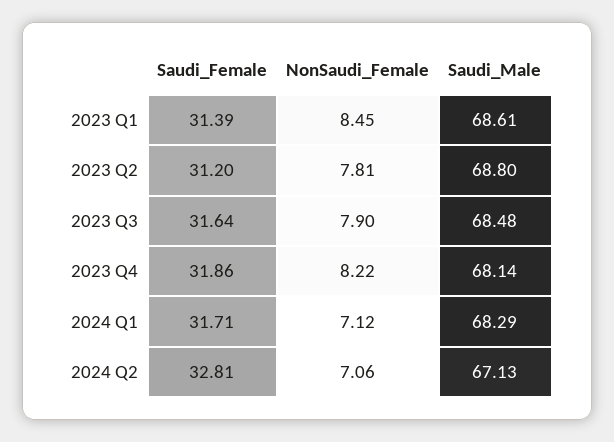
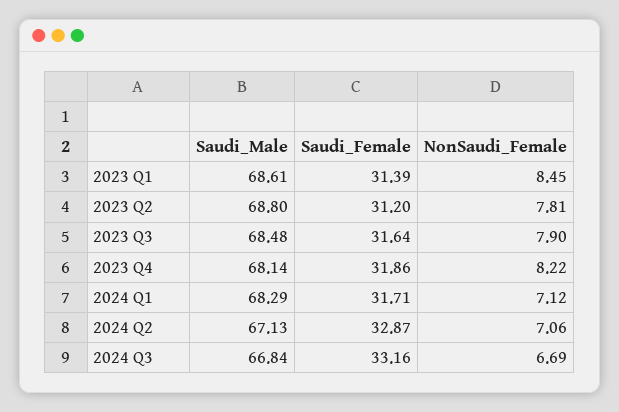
Saudi_Female, 2024 Q2: 32.81 -> 32.87
Saudi_Male, 2024 Q3: none -> 66.84
Saudi_Female, 2024 Q3: none -> 33.16
NonSaudi_Female, 2024 Q3: none -> 6.69

